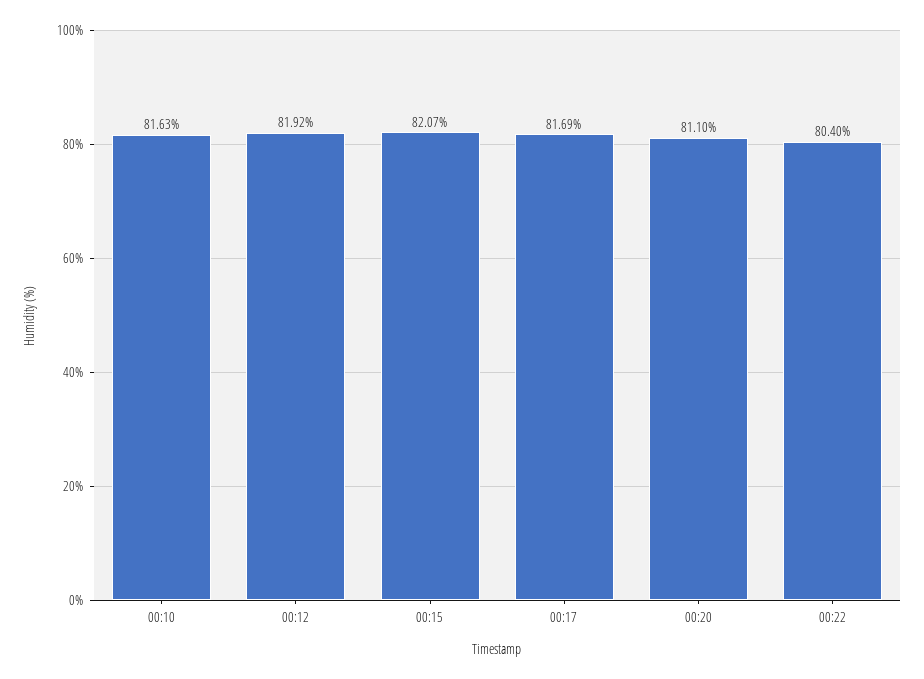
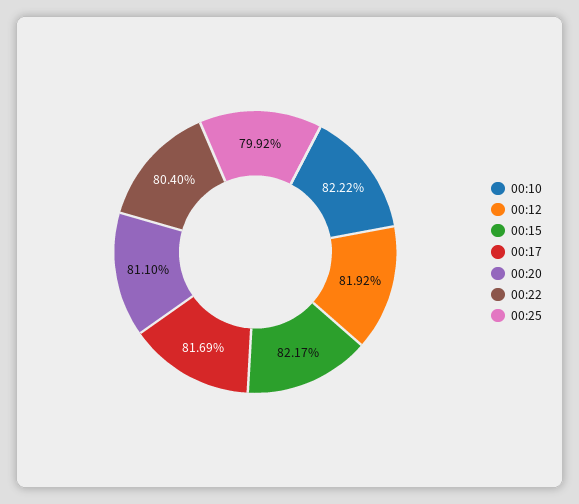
00:10: 81.63 -> 82.22
00:15: 82.07 -> 82.17
00:25: none -> 79.92

